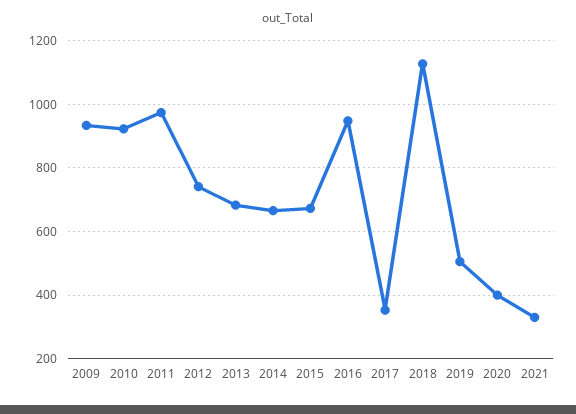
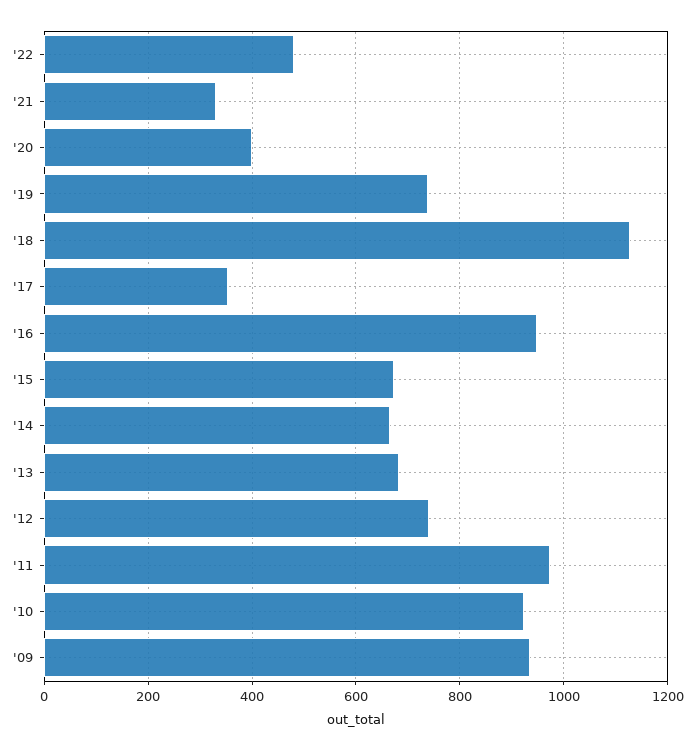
2019: 500 -> 740
'22: none -> 480

